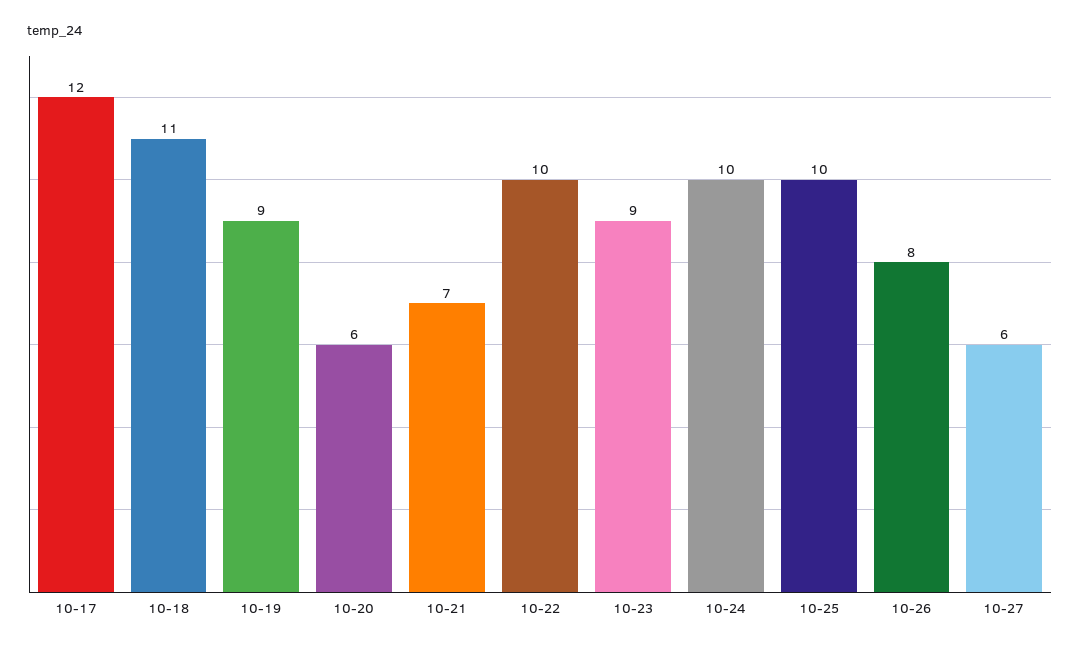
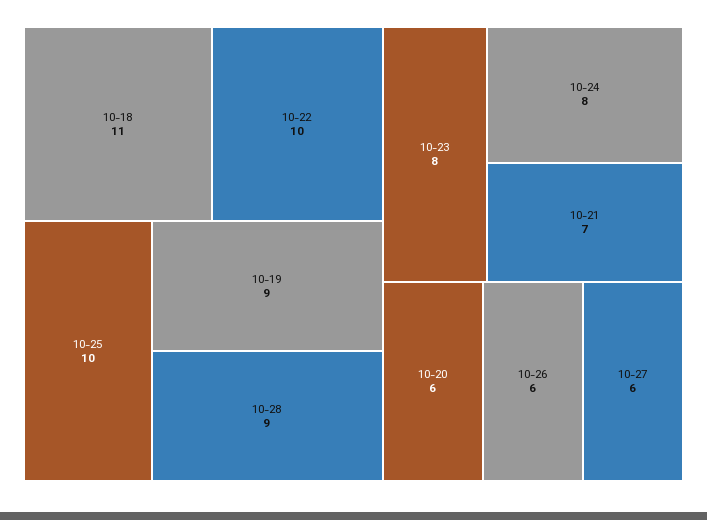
10-17: 12 -> none
10-23: 9 -> 8
10-24: 10 -> 8
10-26: 8 -> 6
10-28: none -> 9

